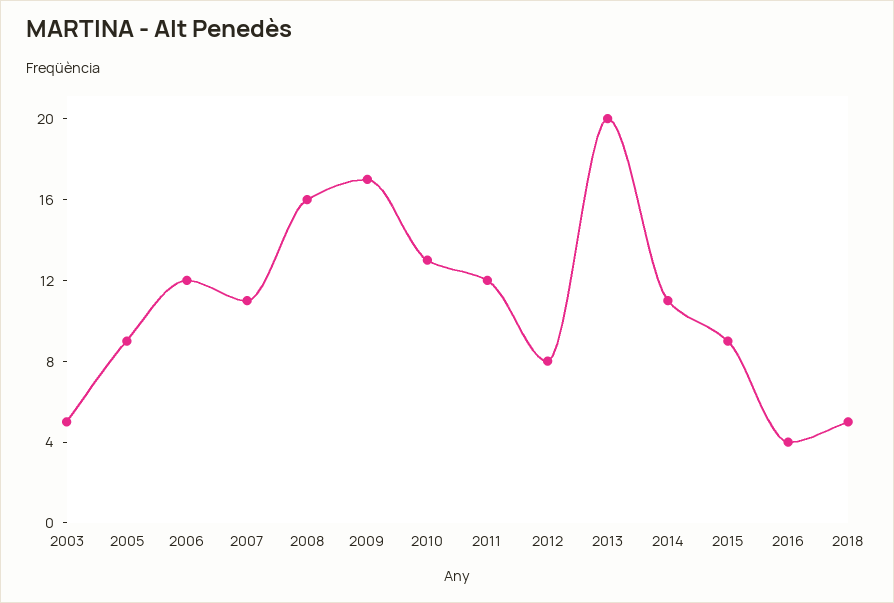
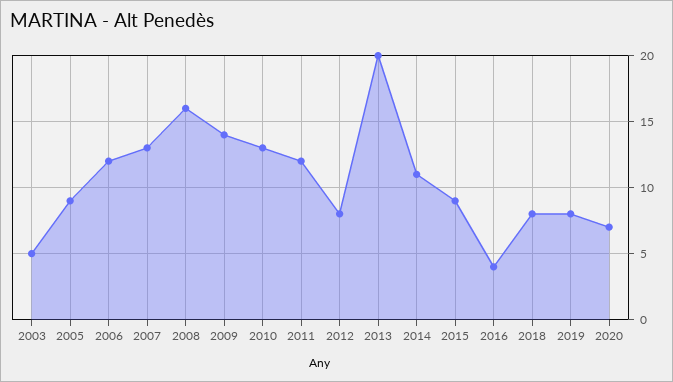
2007: 11 -> 13
2009: 17 -> 14
2018: 5 -> 8
2019: none -> 8
2020: none -> 7

